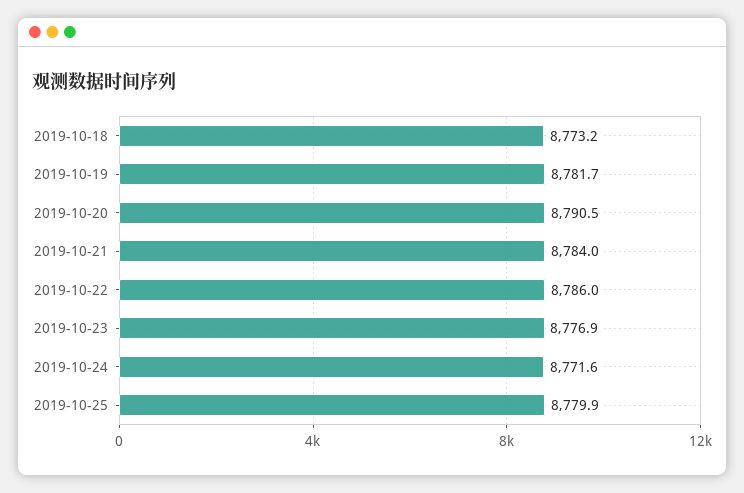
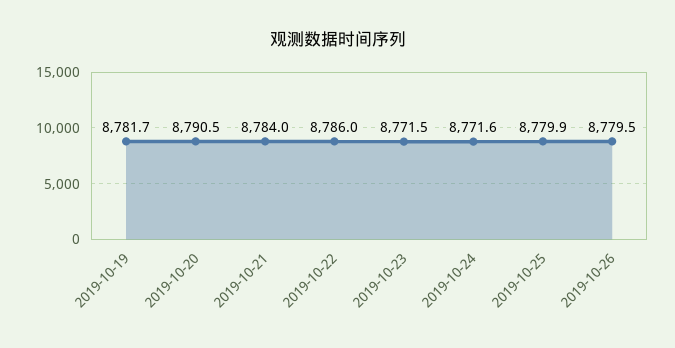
2019-10-18: 8773.2 -> none
2019-10-23: 8776.9 -> 8771.5
2019-10-26: none -> 8779.5

